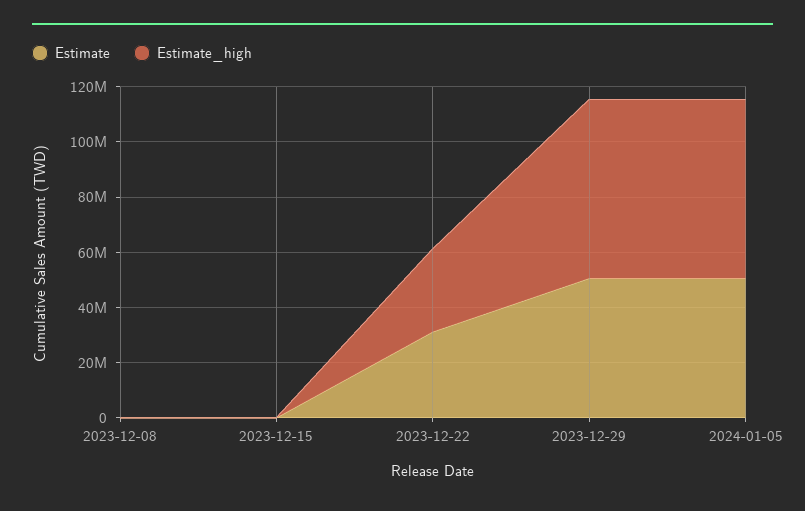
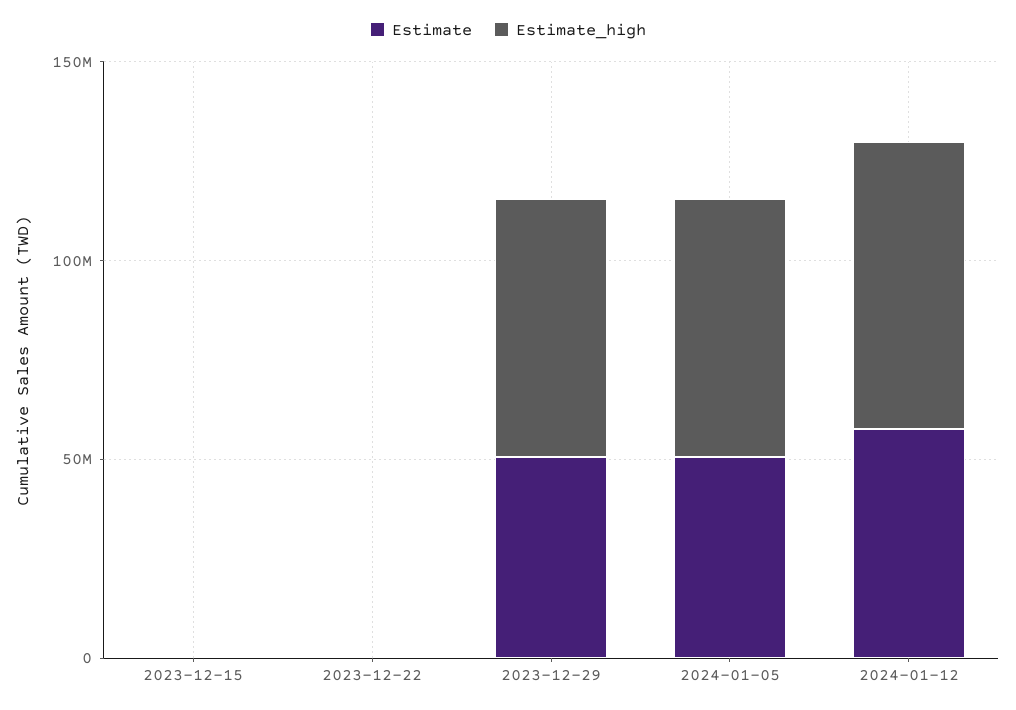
Estimate, 2023-12-08: 0 -> none
Estimate_high, 2023-12-08: 0 -> none
Estimate, 2023-12-22: 30000000 -> 0
Estimate_high, 2023-12-22: 30000000 -> 0
Estimate, 2024-01-12: none -> 60000000
Estimate_high, 2024-01-12: none -> 70000000

